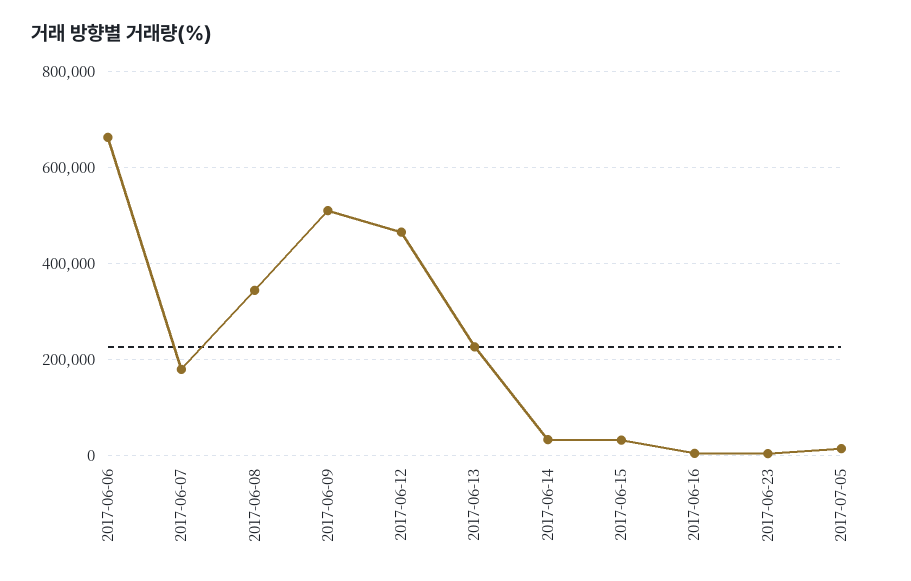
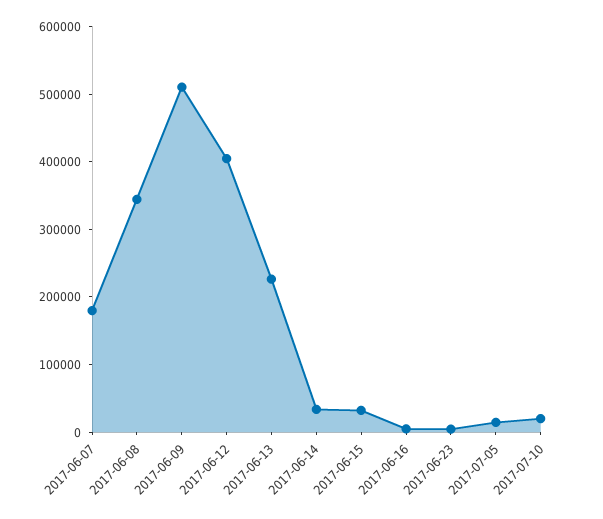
2017-06-06: 660000 -> none
2017-06-12: 460000 -> 400000
2017-07-10: none -> 20000

